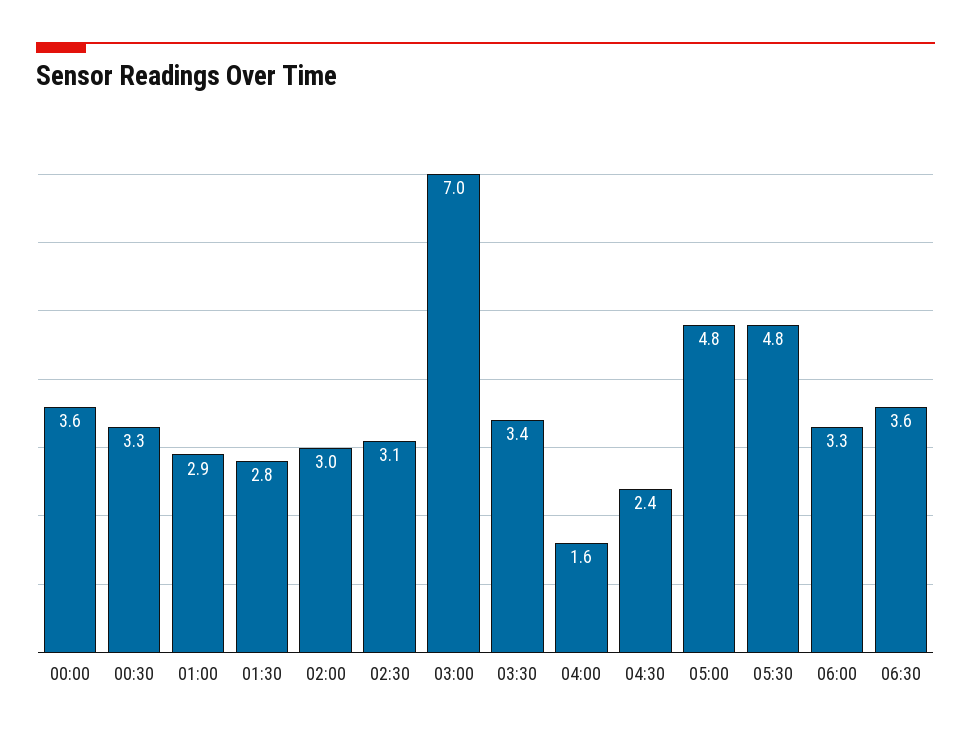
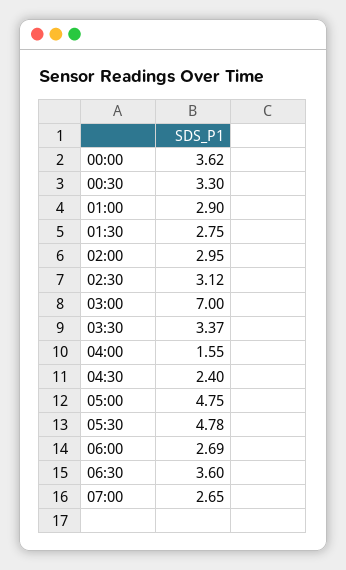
06:00: 3.3 -> 2.69
07:00: none -> 2.65

